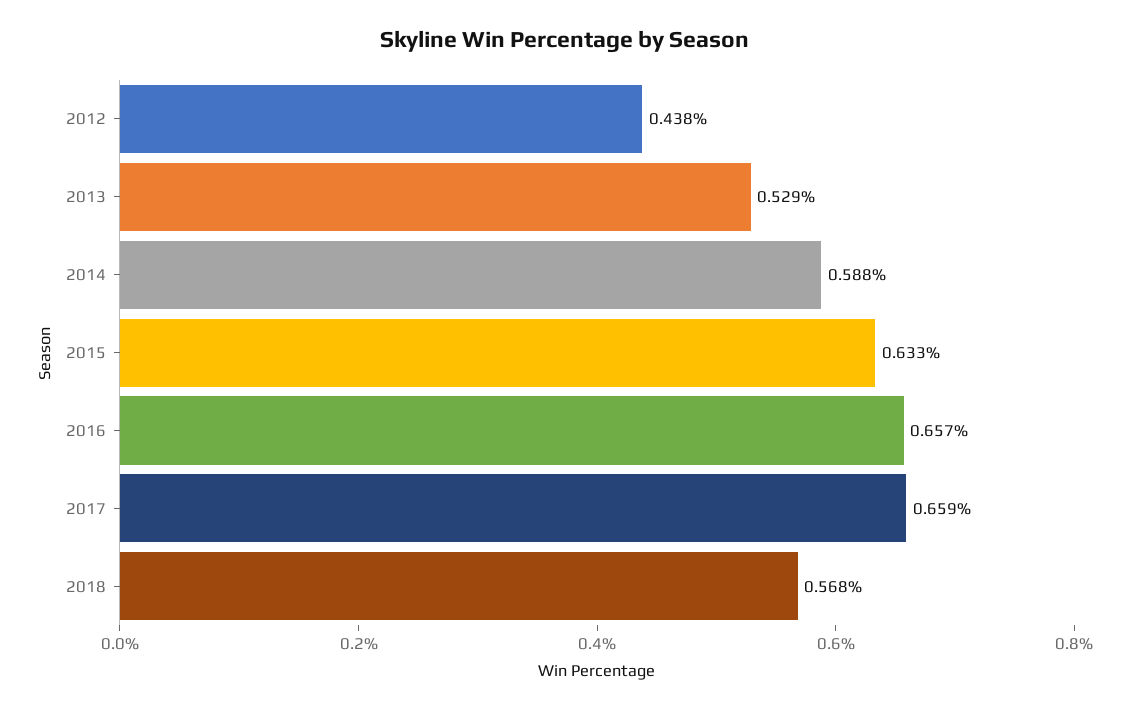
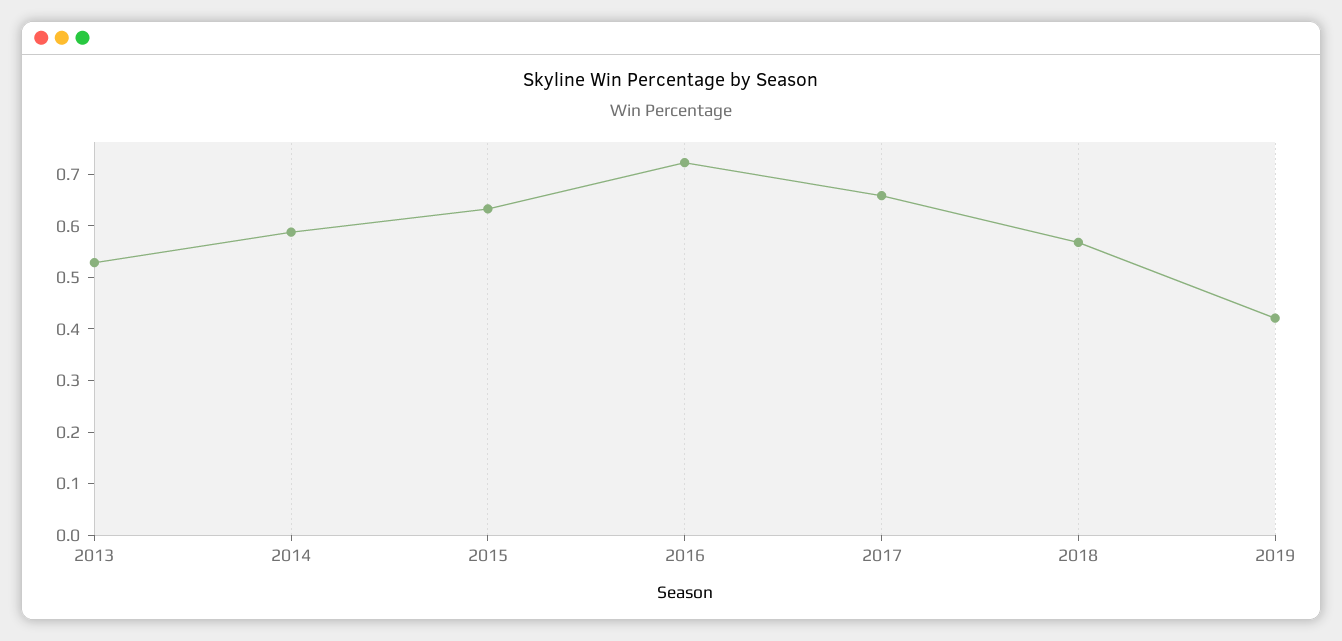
2012: 0.438 -> none
2016: 0.657 -> 0.72
2019: none -> 0.42

